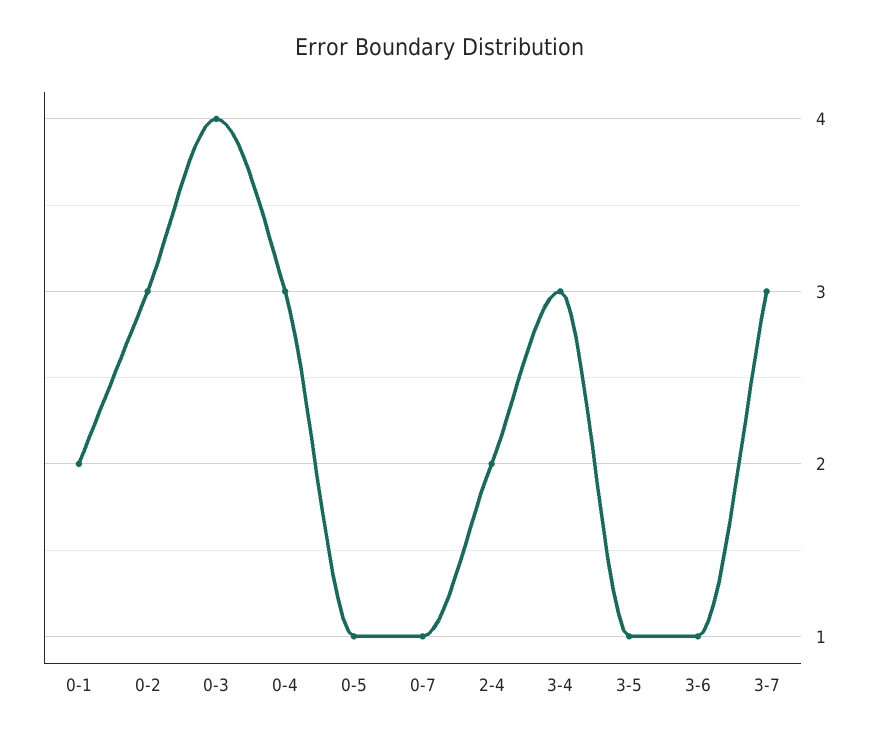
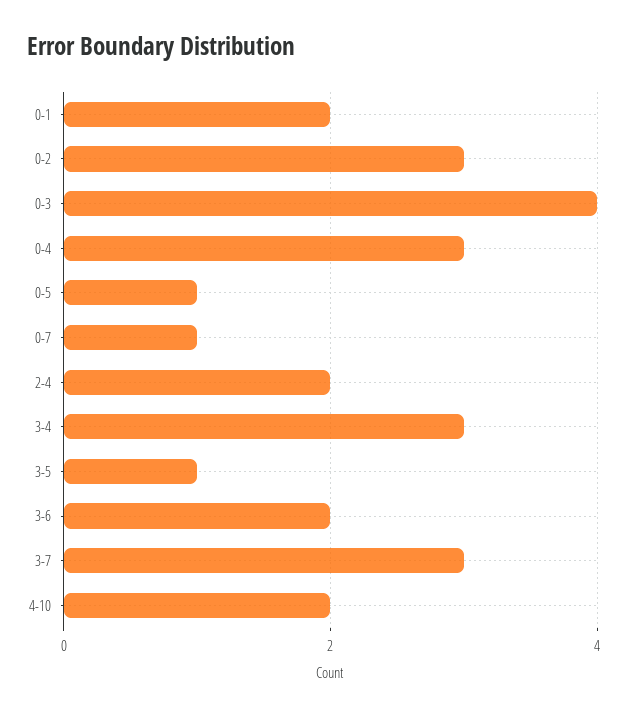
3-6: 1 -> 2
4-10: none -> 2

